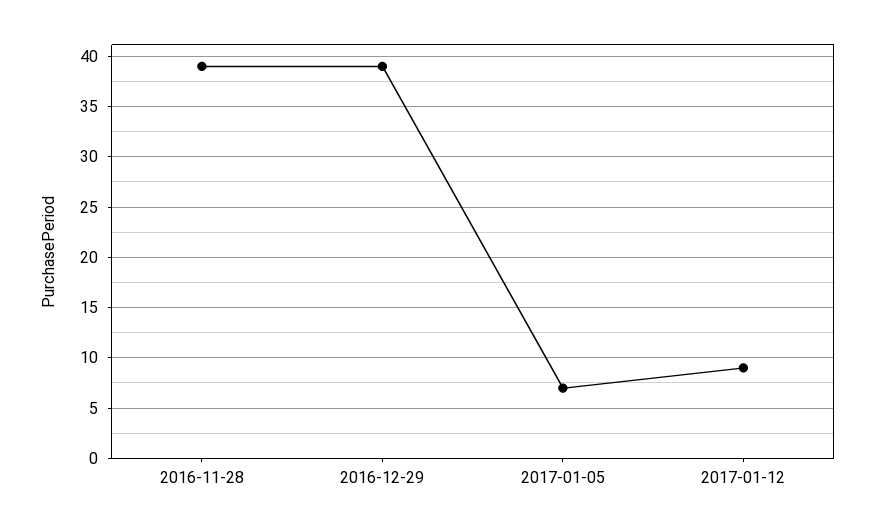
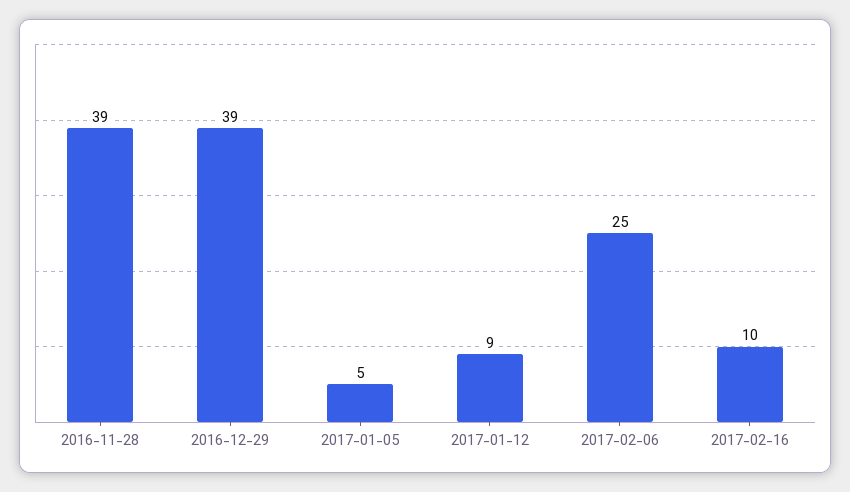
2017-01-05: 7 -> 5
2017-02-06: none -> 25
2017-02-16: none -> 10

